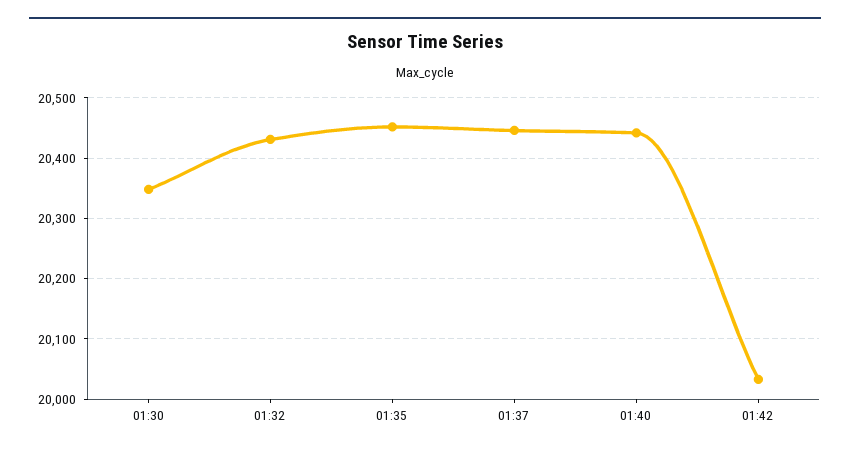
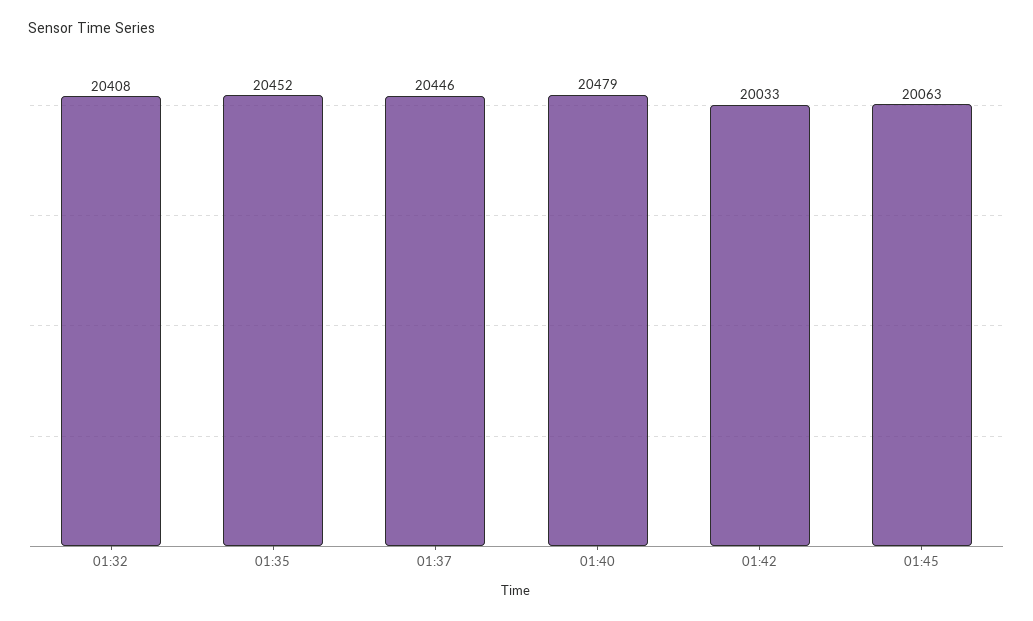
01:30: 20350 -> none
01:32: 20430 -> 20408
01:40: 20440 -> 20479
01:45: none -> 20063

